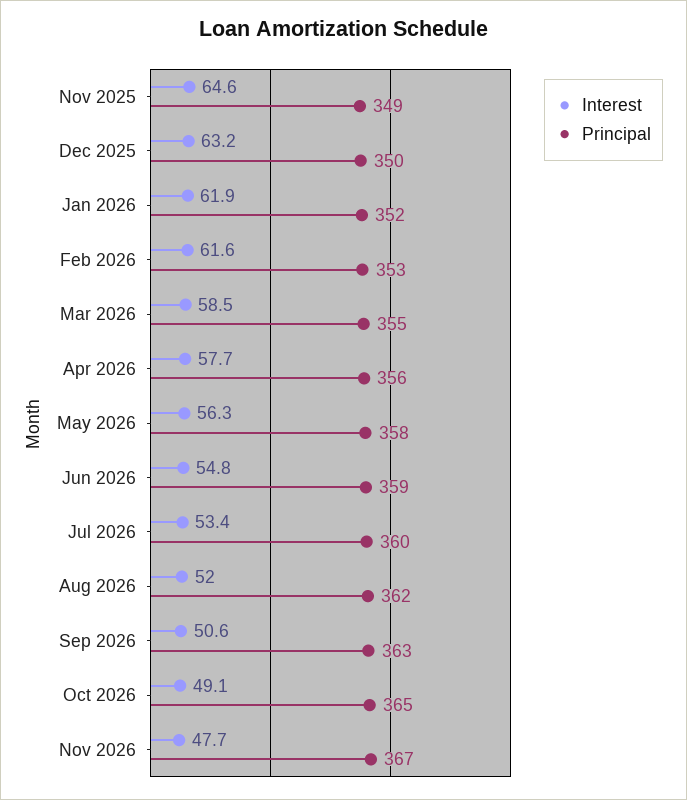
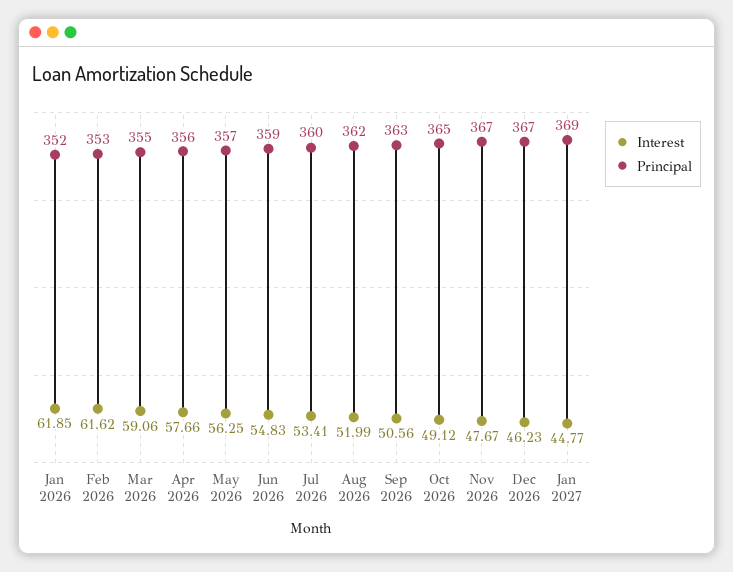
Interest, Nov 2025: 64.6 -> none
Principal, Nov 2025: 349 -> none
Interest, Dec 2025: 63.2 -> none
Principal, Dec 2025: 350 -> none
Interest, Mar 2026: 58.5 -> 59.06
Principal, May 2026: 358 -> 357
Interest, Dec 2026: none -> 46.23
Principal, Dec 2026: none -> 367
Interest, Jan 2027: none -> 44.77
Principal, Jan 2027: none -> 369

